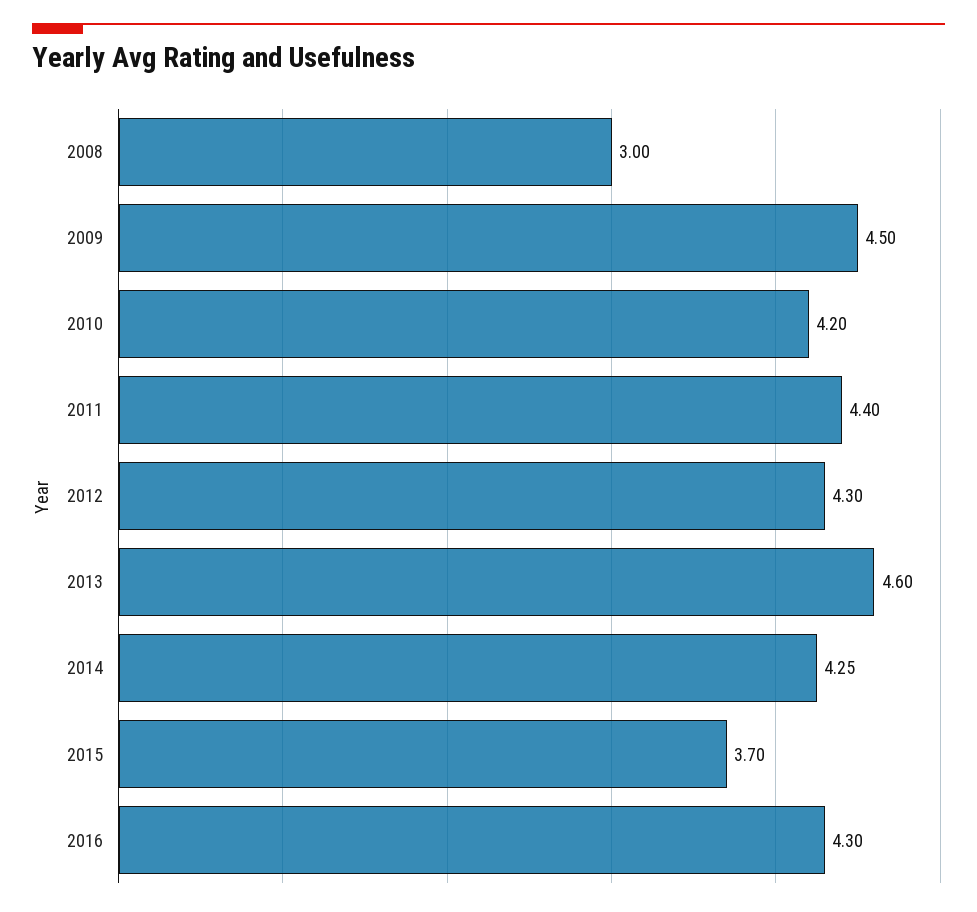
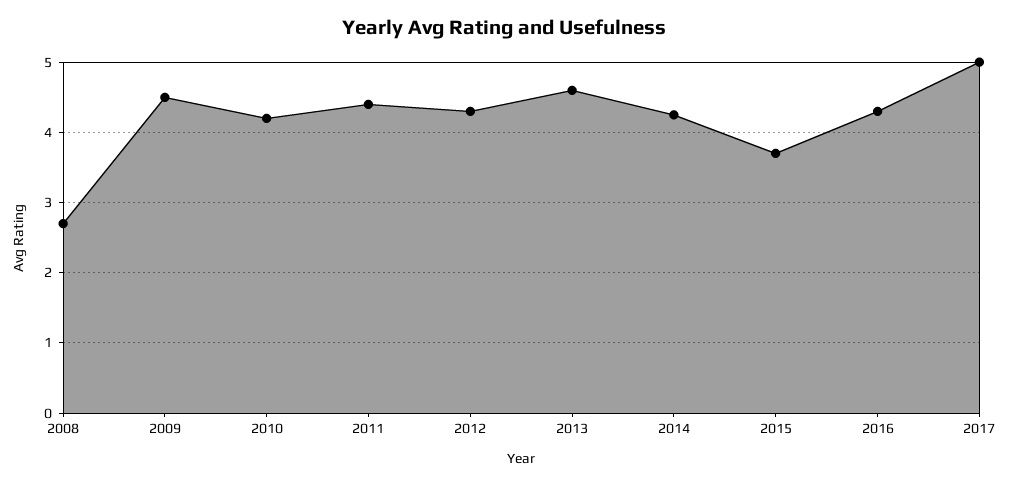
2008: 3 -> 2.7
2017: none -> 5

